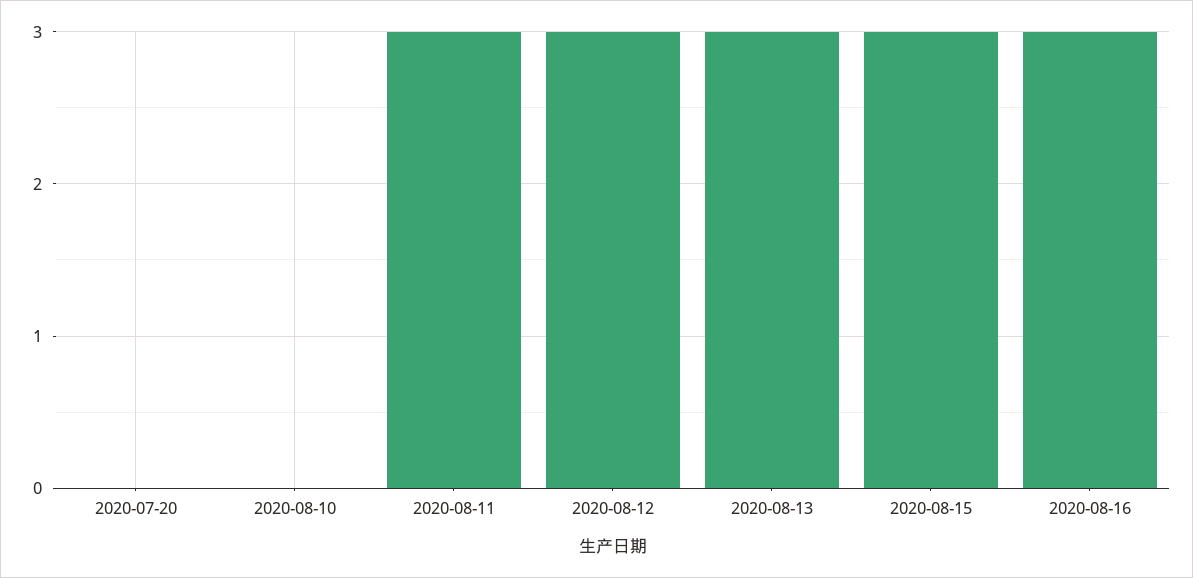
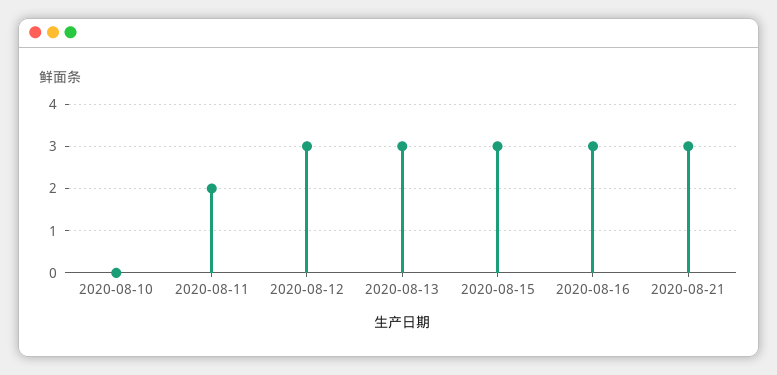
2020-07-20: 0 -> none
2020-08-11: 3 -> 2
2020-08-21: none -> 3

